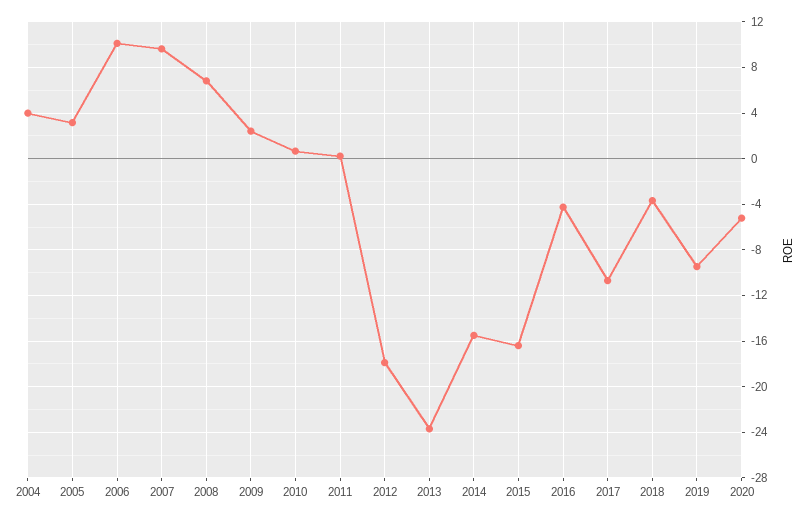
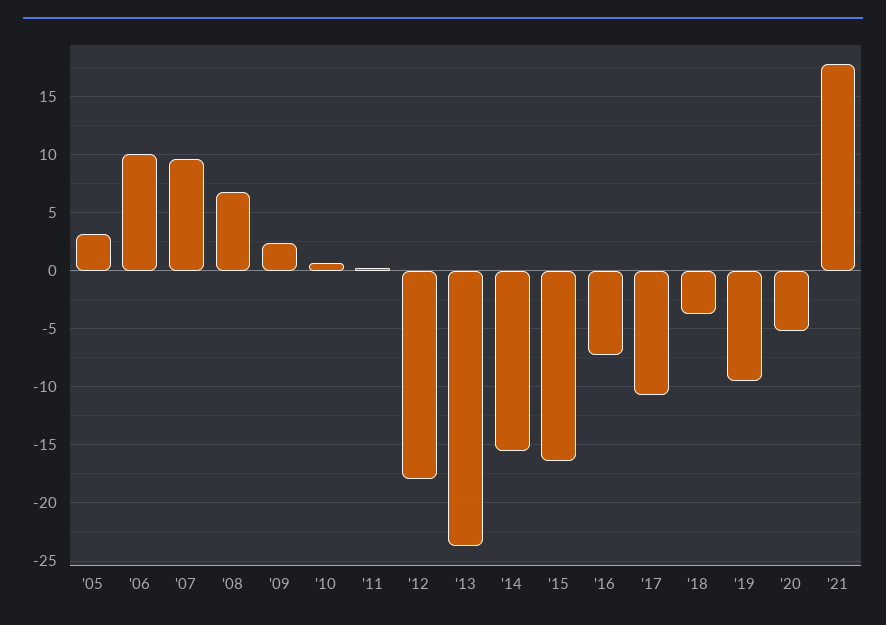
2004: 4 -> none
2016: -4 -> -7
'21: none -> 18

